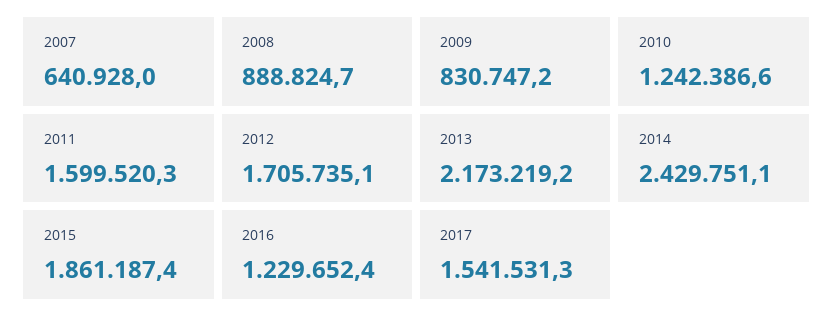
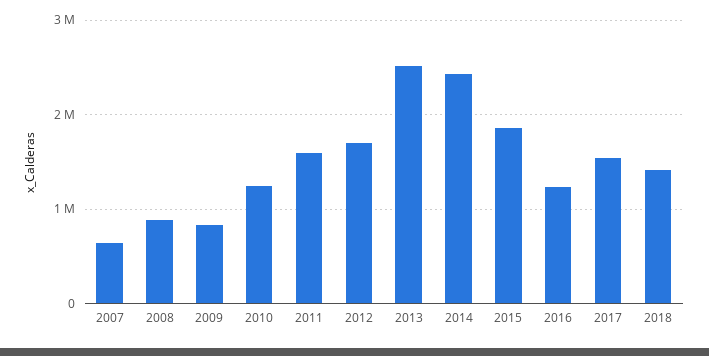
2013: 2173219.2 -> 2500000
2018: none -> 1400000

